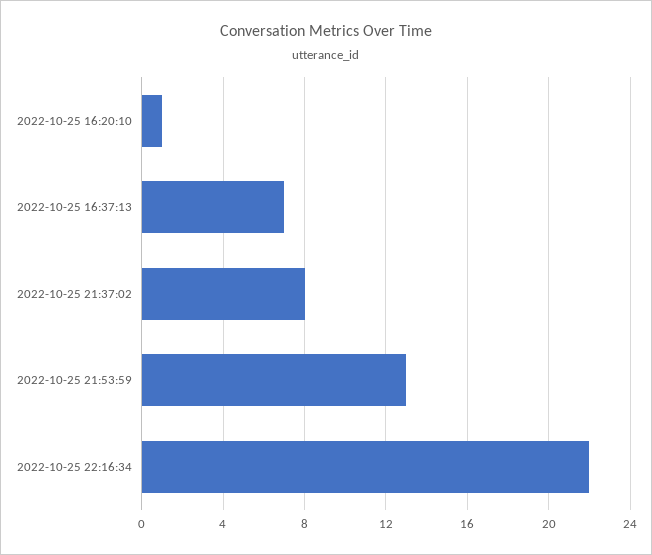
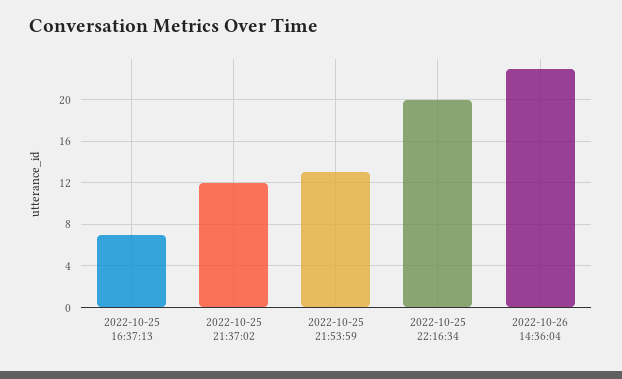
2022-10-25 16:20:10: 1 -> none
2022-10-25 21:37:02: 8 -> 12
2022-10-25 22:16:34: 22 -> 20
2022-10-26 14:36:04: none -> 23

